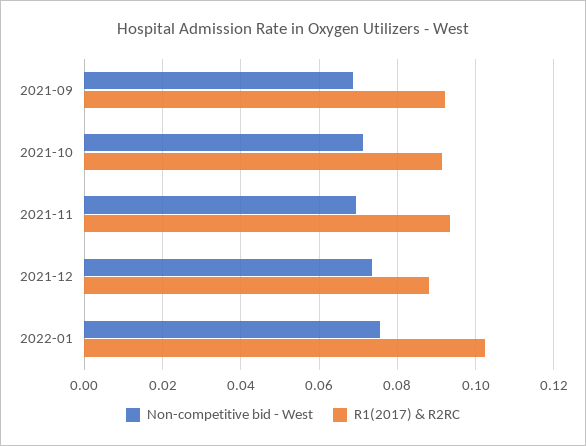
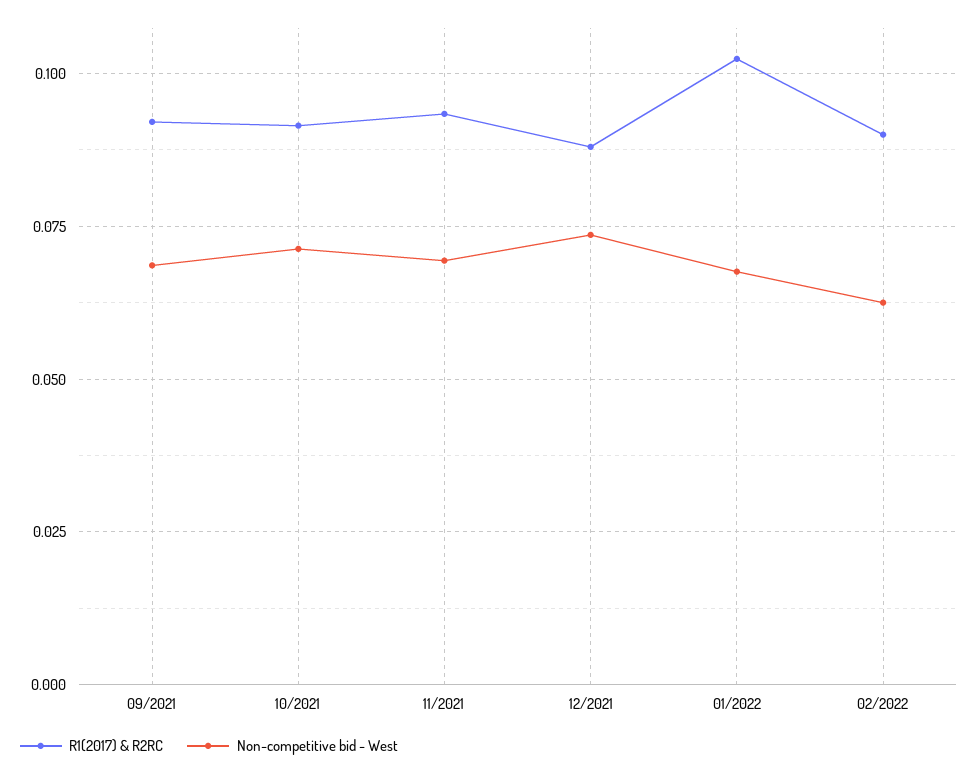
Non-competitive bid - West, 2022-01: 0.076 -> 0.0675
R1(2017) & R2RC, 02/2022: none -> 0.09
Non-competitive bid - West, 02/2022: none -> 0.0625

